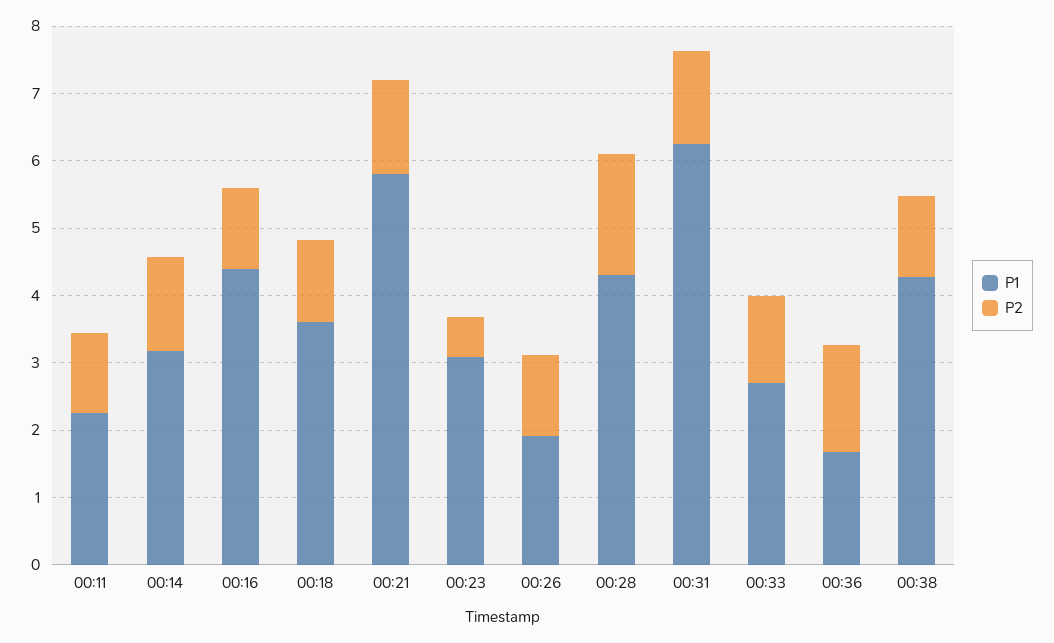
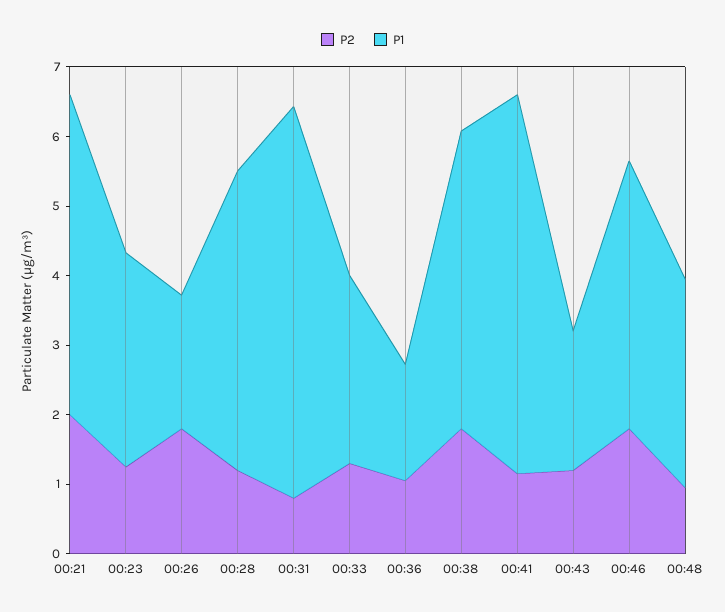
P1, 00:11: 2.2 -> none
P2, 00:11: 1.2 -> none
P1, 00:14: 3.2 -> none
P2, 00:14: 1.4 -> none
P1, 00:16: 4.4 -> none
P2, 00:16: 1.2 -> none
P1, 00:18: 3.6 -> none
P2, 00:18: 1.2 -> none
P1, 00:21: 5.8 -> 4.6
P2, 00:21: 1.4 -> 2
P2, 00:23: 0.6 -> 1.2
P2, 00:26: 1.2 -> 1.8
P2, 00:28: 1.8 -> 1.2
P1, 00:31: 6.2 -> 5.6
P2, 00:31: 1.4 -> 0.8
P2, 00:36: 1.6 -> 1
P2, 00:38: 1.2 -> 1.8
P2, 00:41: none -> 1.2
P1, 00:41: none -> 5.4
P2, 00:43: none -> 1.2
P1, 00:43: none -> 2
P2, 00:46: none -> 1.8
P1, 00:46: none -> 3.8
P2, 00:48: none -> 1
P1, 00:48: none -> 3

